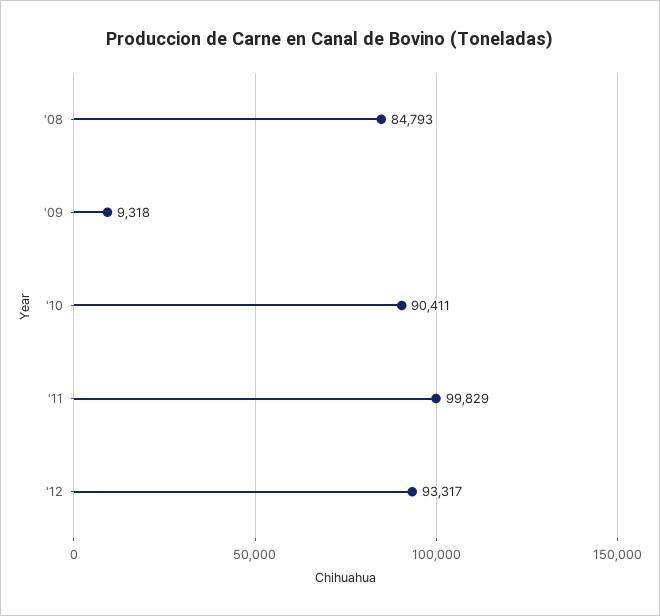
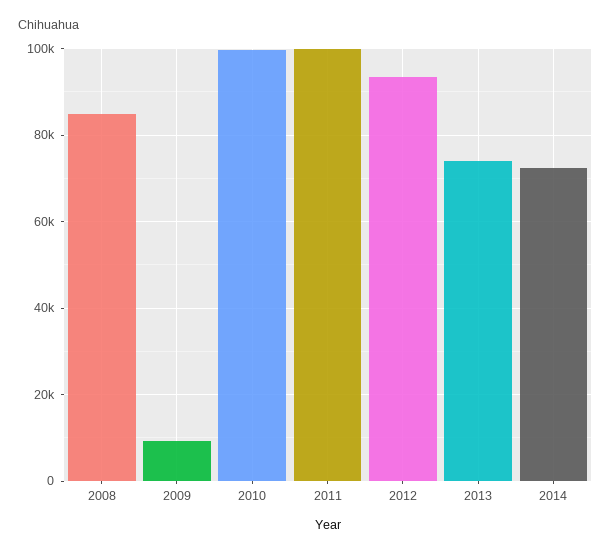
'10: 90411 -> 100000
2013: none -> 74000
2014: none -> 72000

